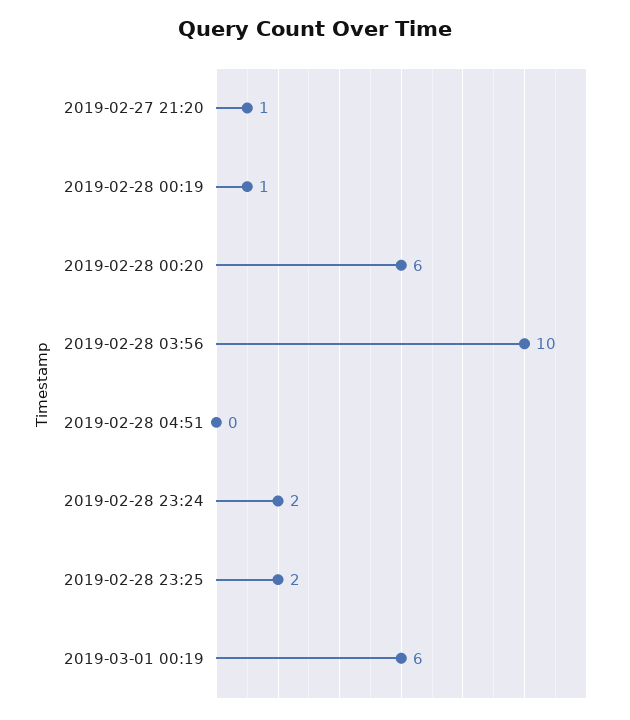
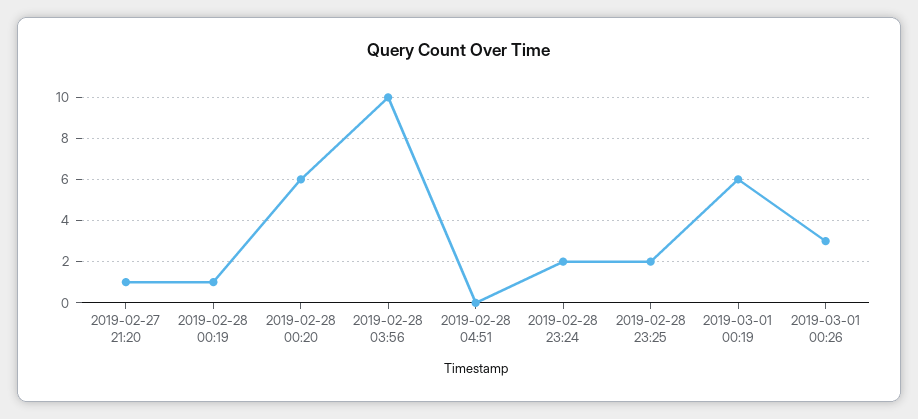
2019-03-01 00:26: none -> 3

